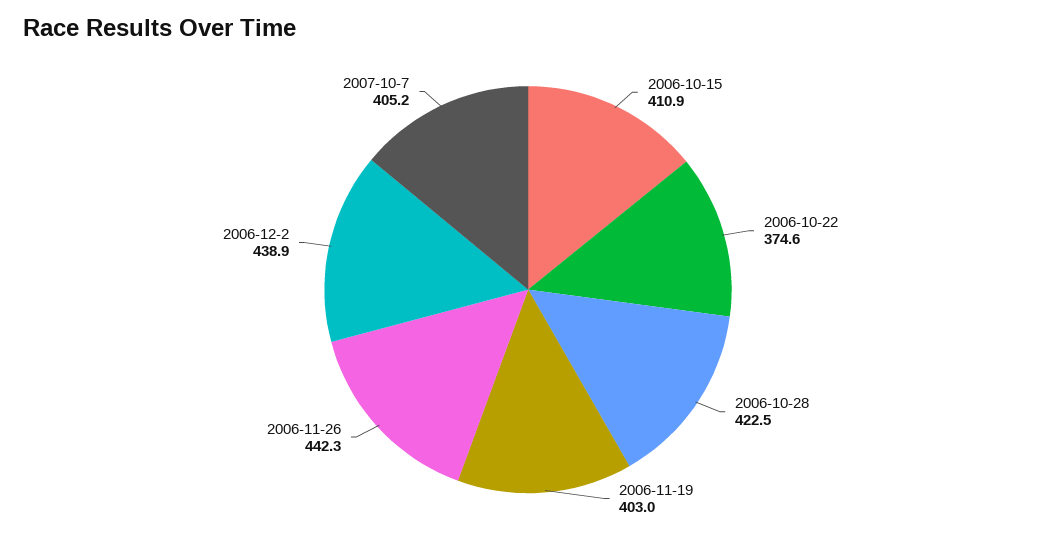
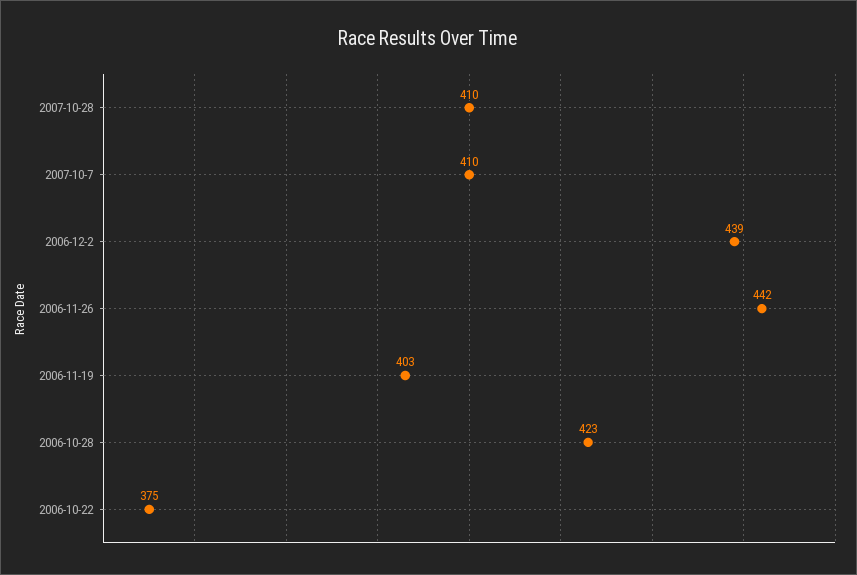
2006-10-15: 410.9 -> none
2007-10-7: 405.2 -> 410
2007-10-28: none -> 410

